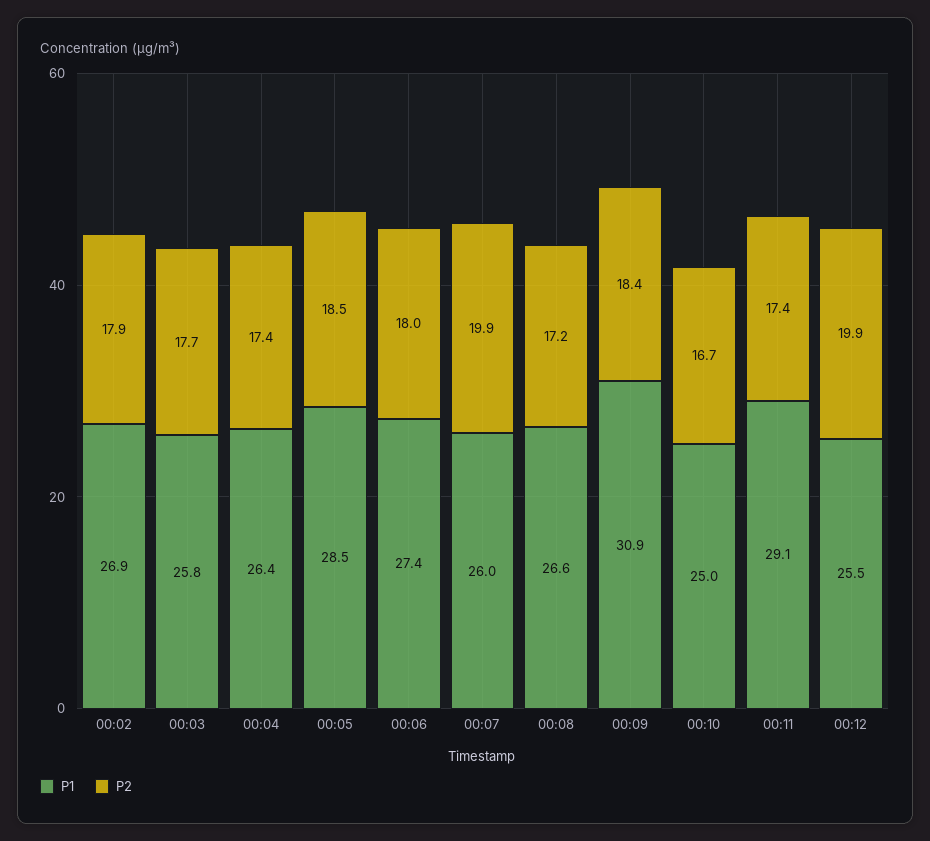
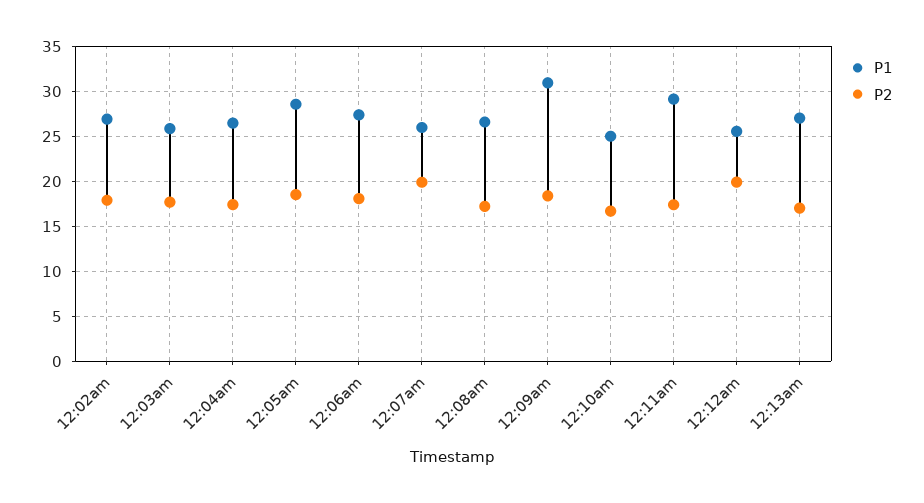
P1, 12:13am: none -> 27
P2, 12:13am: none -> 17

